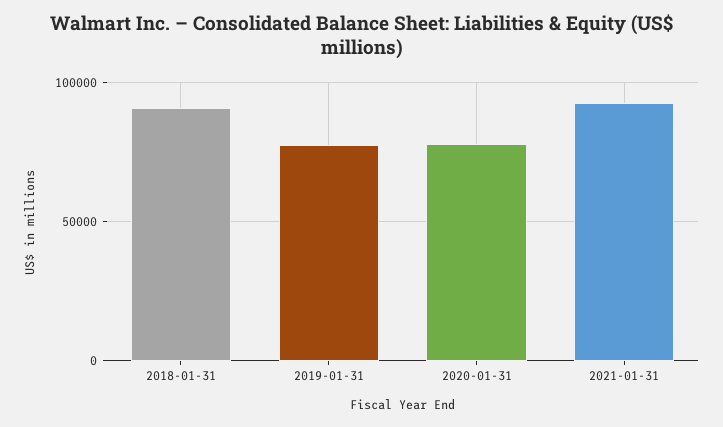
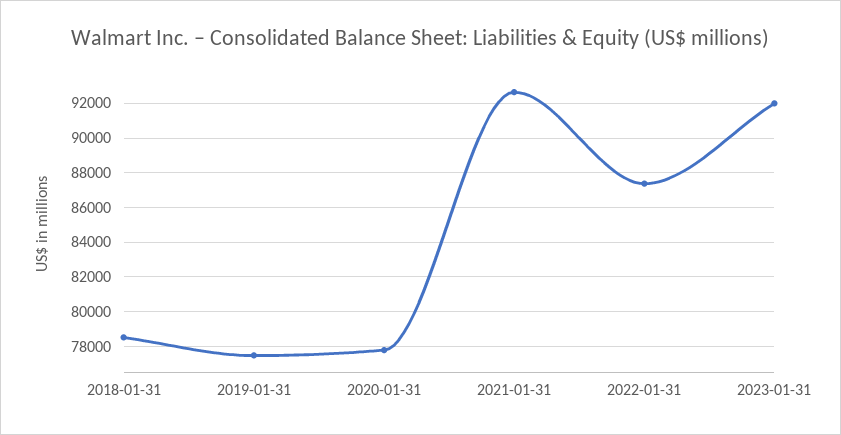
2018-01-31: 90000 -> 78500
2022-01-31: none -> 87500
2023-01-31: none -> 92000

